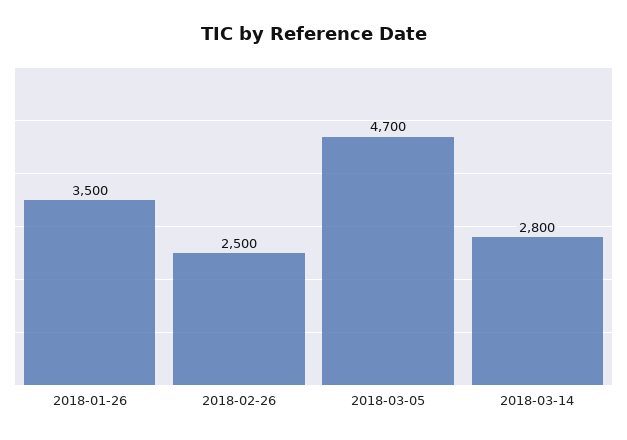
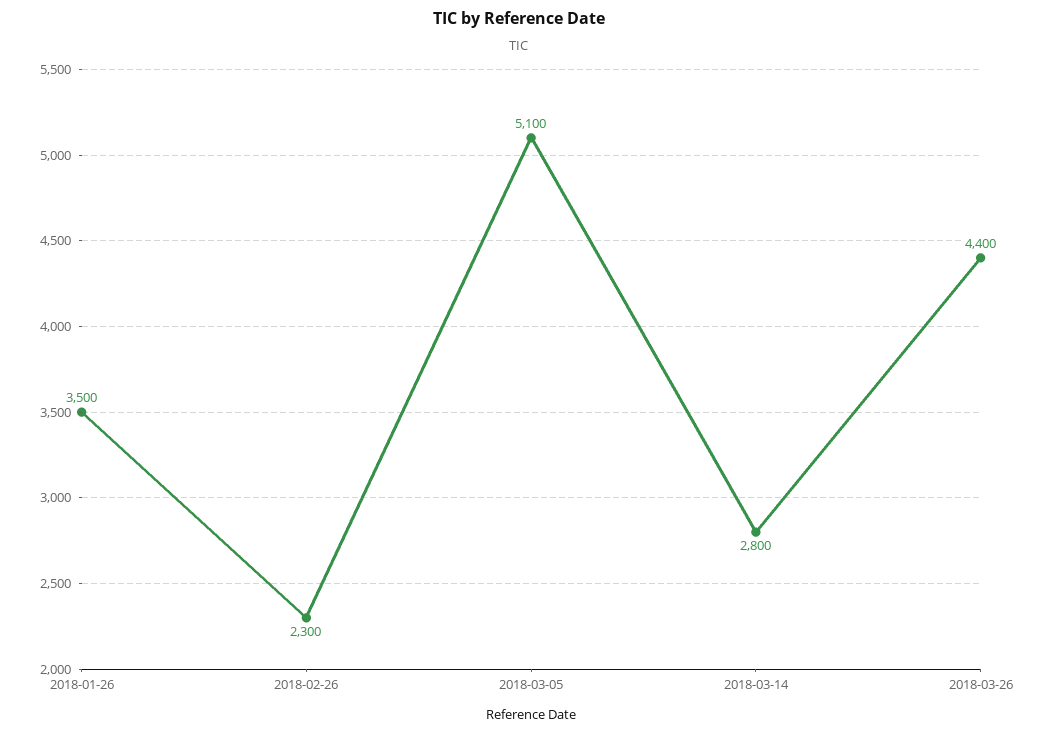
2018-02-26: 2500 -> 2300
2018-03-05: 4700 -> 5100
2018-03-26: none -> 4400

